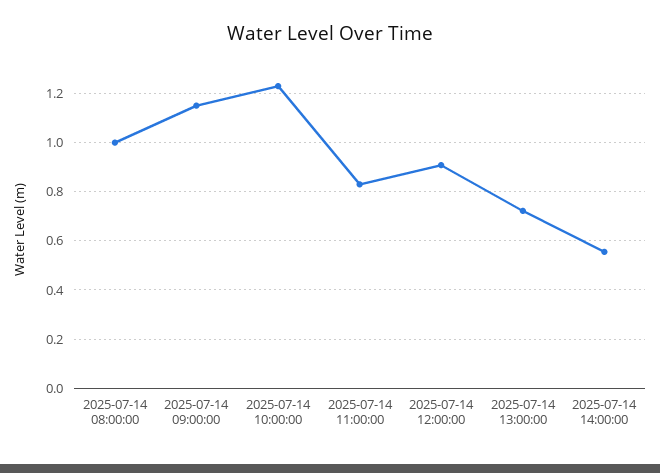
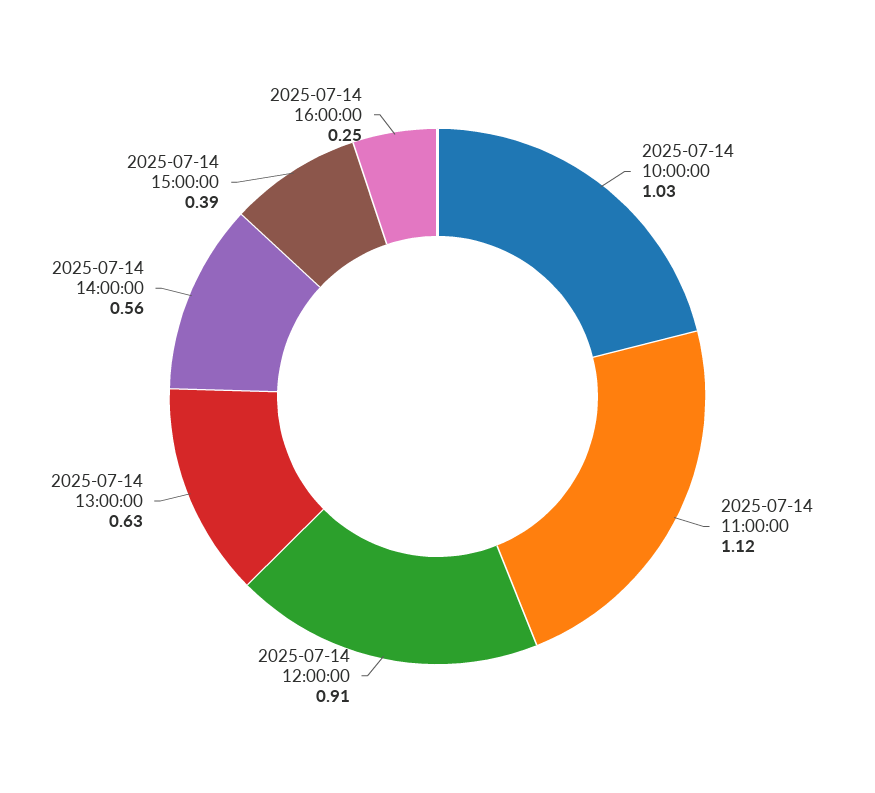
2025-07-14 08:00:00: 1 -> none
2025-07-14 09:00:00: 1.15 -> none
2025-07-14 10:00:00: 1.225 -> 1.03
2025-07-14 11:00:00: 0.825 -> 1.12
2025-07-14 13:00:00: 0.725 -> 0.63
2025-07-14 15:00:00: none -> 0.39
2025-07-14 16:00:00: none -> 0.25

